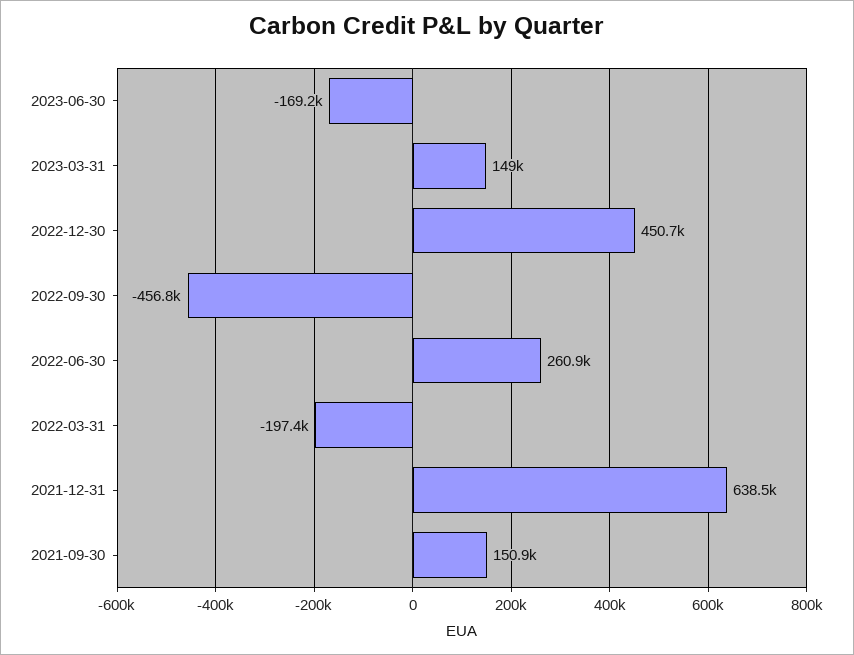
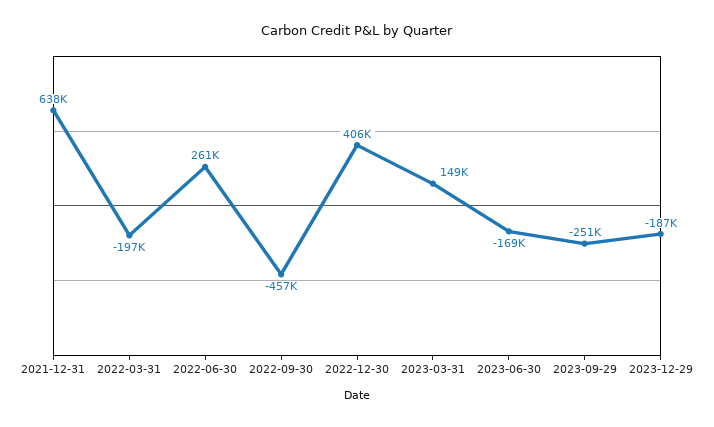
2022-12-30: 450700 -> 406000
2021-09-30: 150900 -> none
2023-09-29: none -> -251000
2023-12-29: none -> -187000

